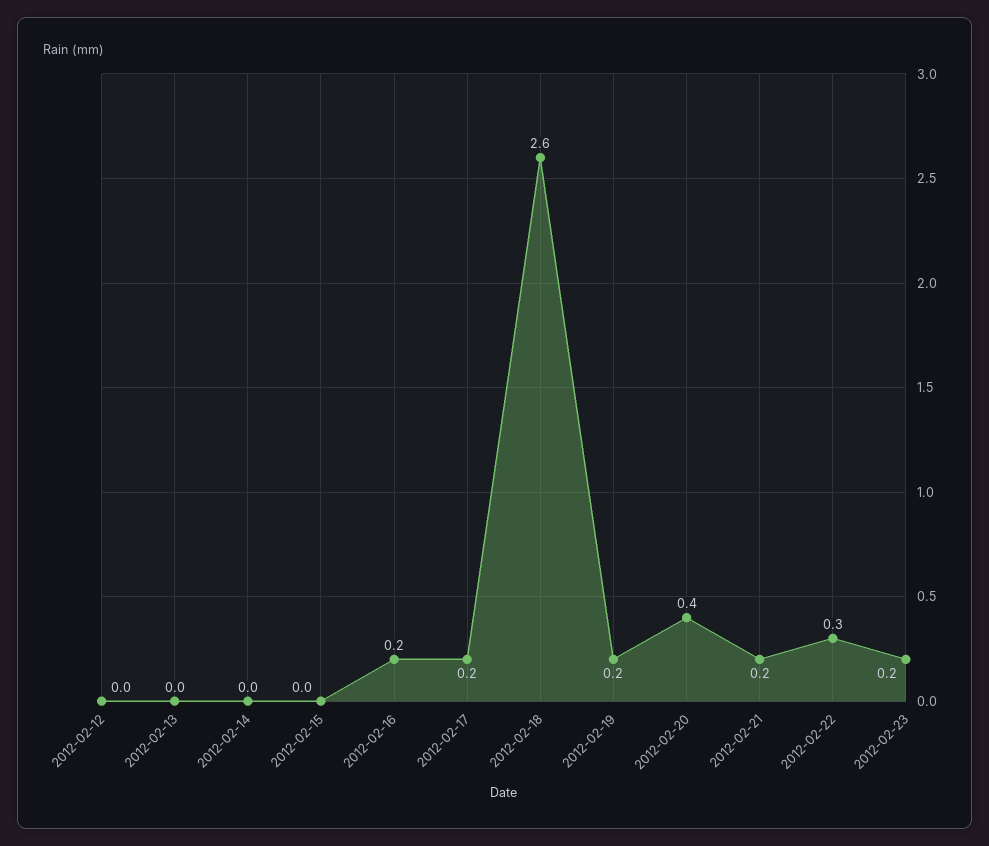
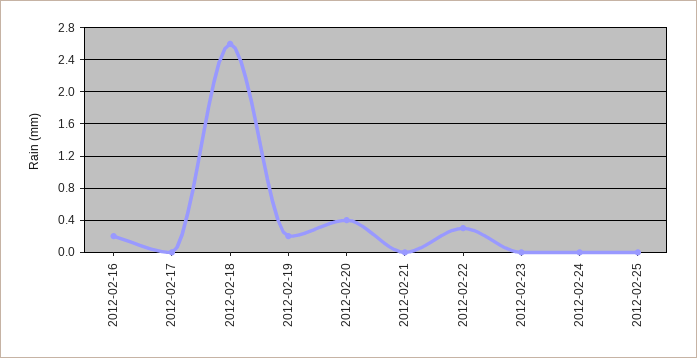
2012-02-12: 0 -> none
2012-02-13: 0 -> none
2012-02-14: 0 -> none
2012-02-15: 0 -> none
2012-02-17: 0.2 -> 0
2012-02-21: 0.2 -> 0
2012-02-23: 0.2 -> 0
2012-02-24: none -> 0
2012-02-25: none -> 0

